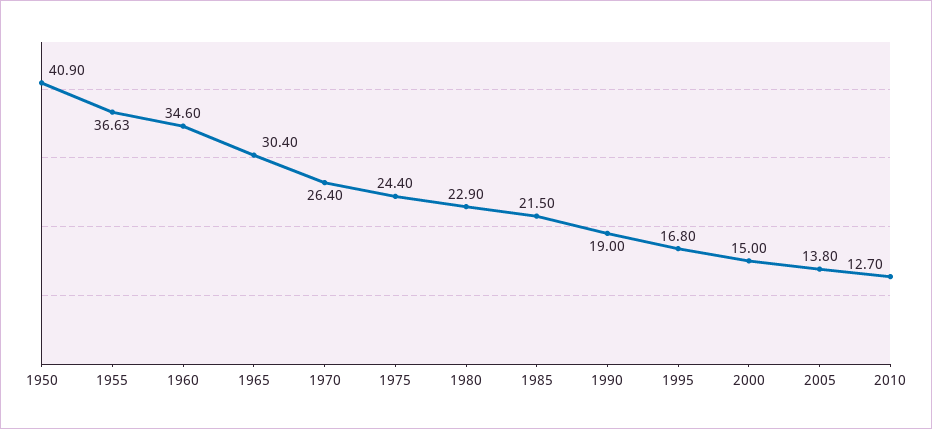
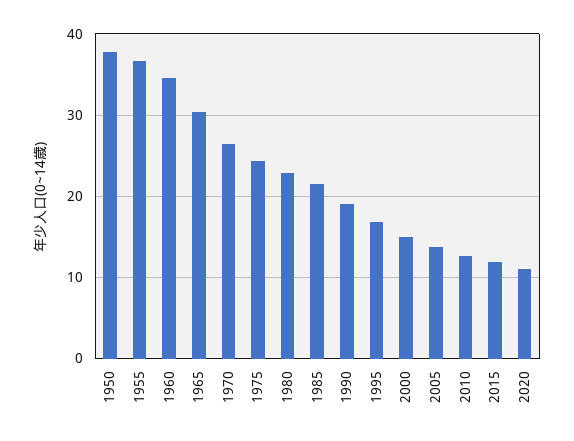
1950: 40.9 -> 38
2015: none -> 12
2020: none -> 11

